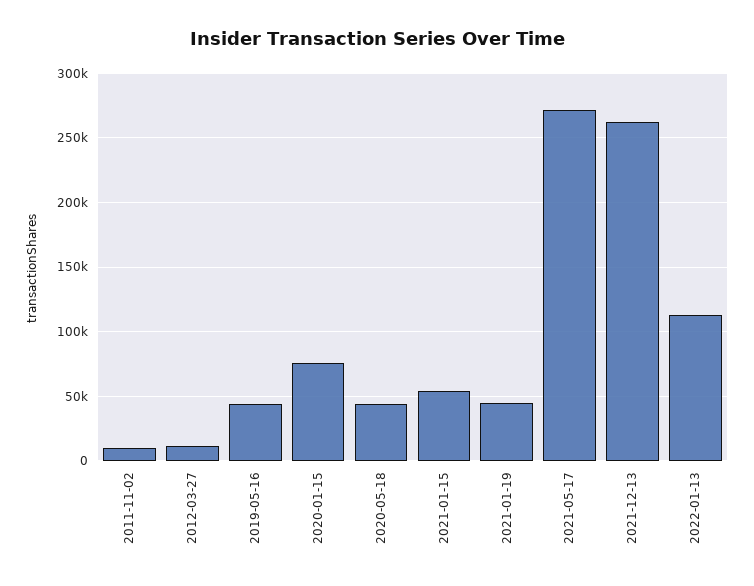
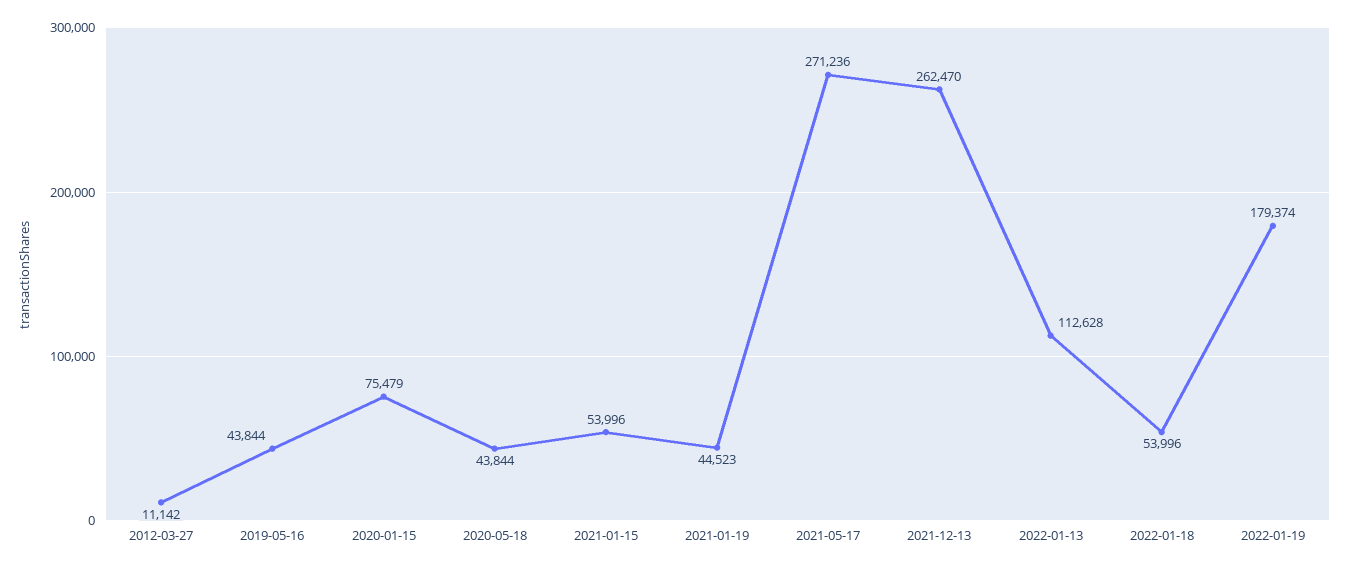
2011-11-02: 10000 -> none
2022-01-18: none -> 53996
2022-01-19: none -> 179374

